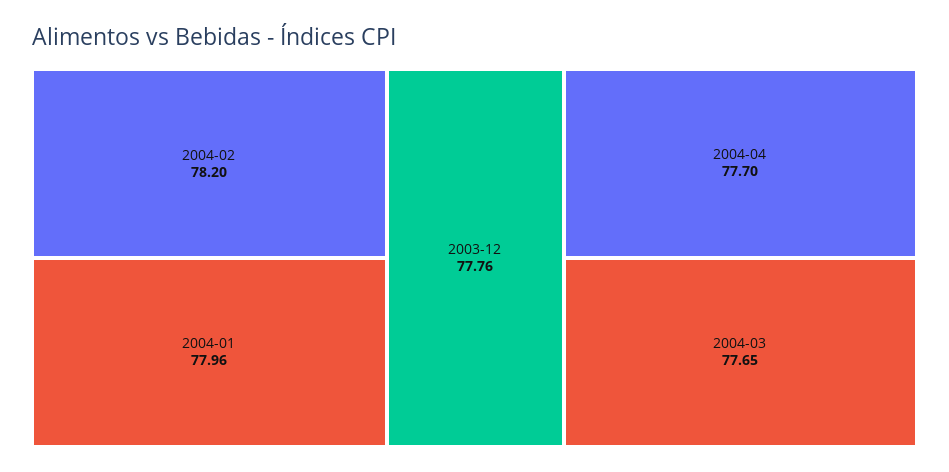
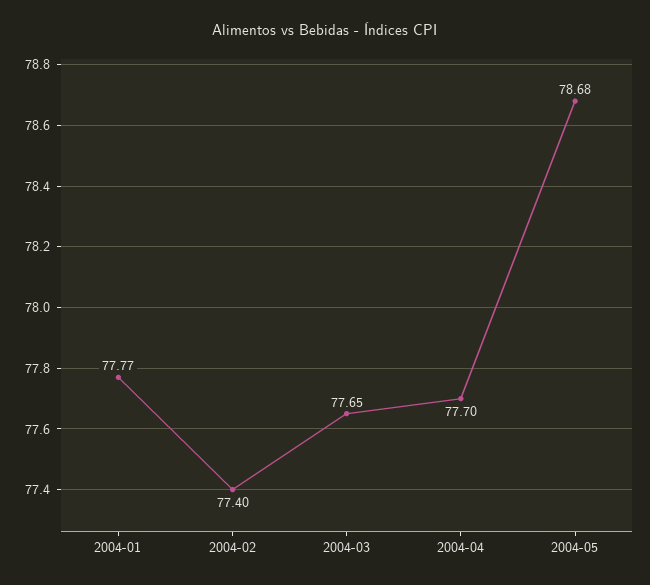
2004-02: 78.2 -> 77.4
2004-01: 77.96 -> 77.77
2003-12: 77.76 -> none
2004-05: none -> 78.68

